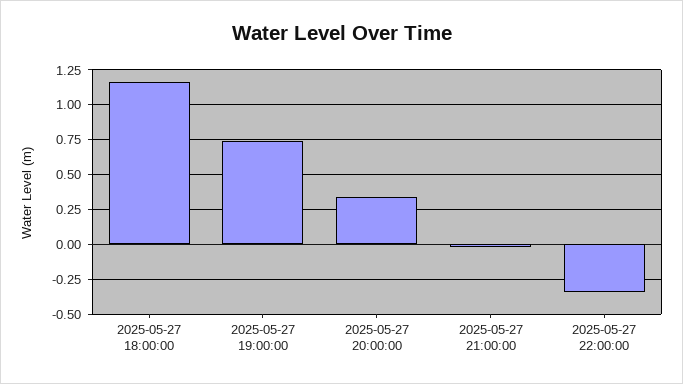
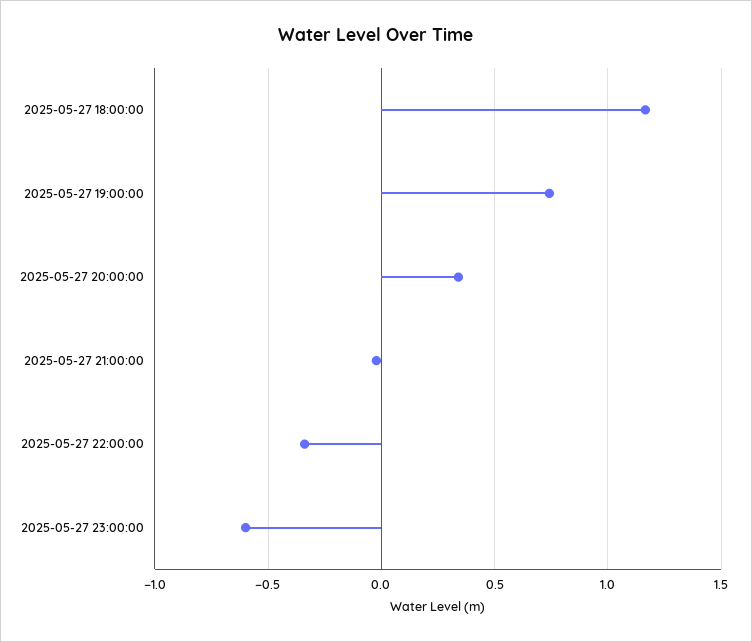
2025-05-27 23:00:00: none -> -0.6

